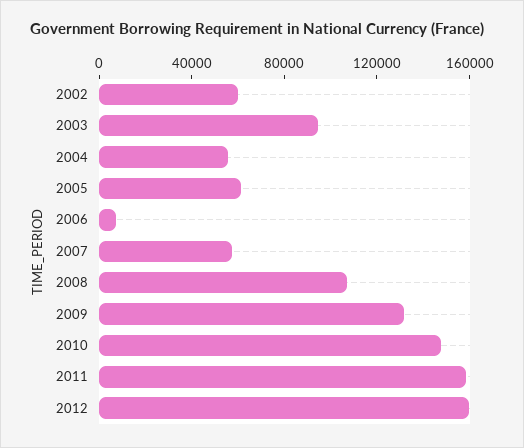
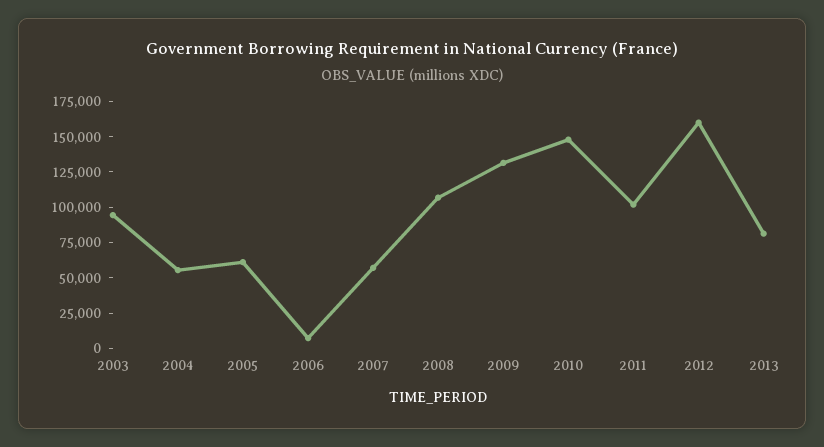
2002: 60000 -> none
2011: 160000 -> 100000
2013: none -> 75000

